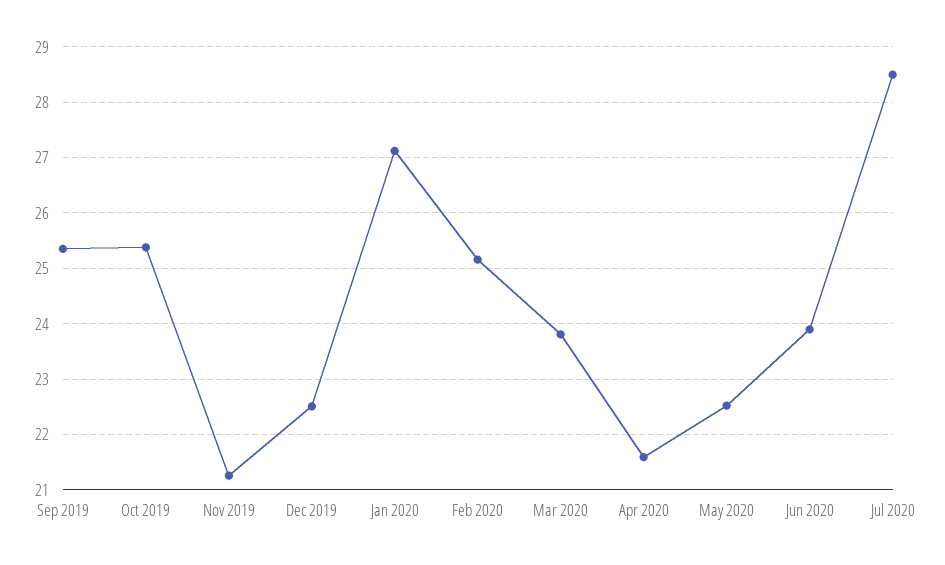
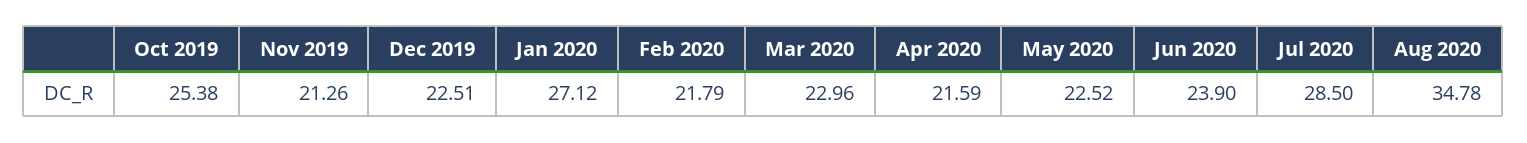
Sep 2019: 25.4 -> none
Feb 2020: 25.2 -> 21.79
Mar 2020: 23.8 -> 22.96
Aug 2020: none -> 34.78

